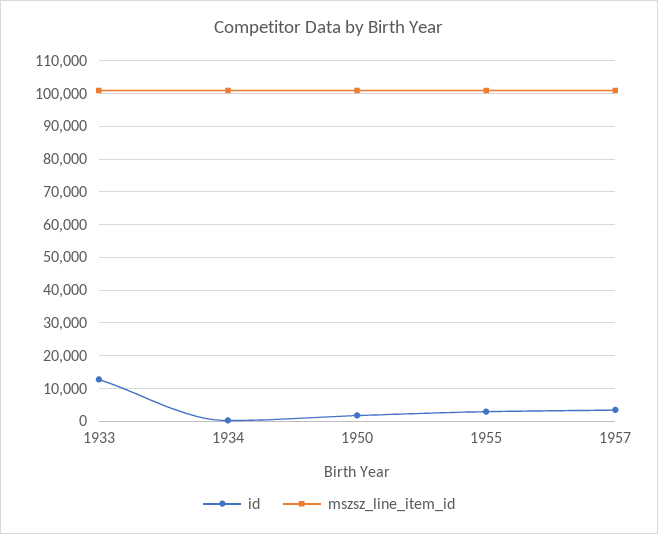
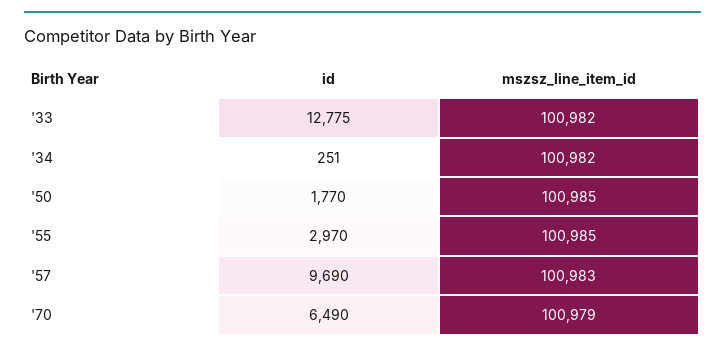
id, 1957: 4000 -> 9690
id, '70: none -> 6490
mszsz_line_item_id, '70: none -> 100979

